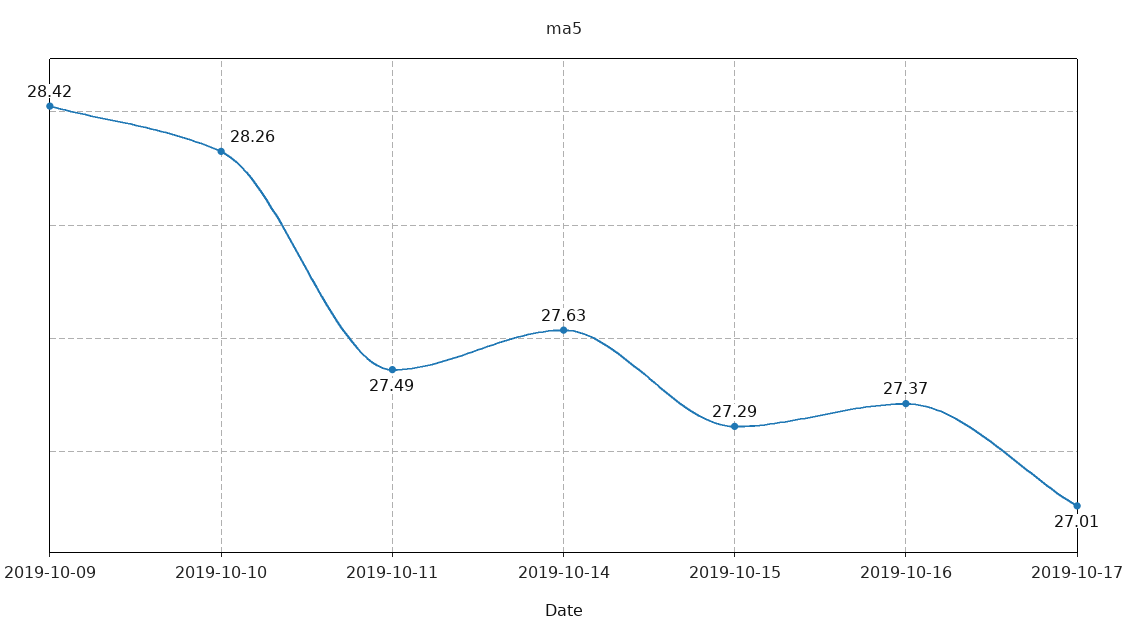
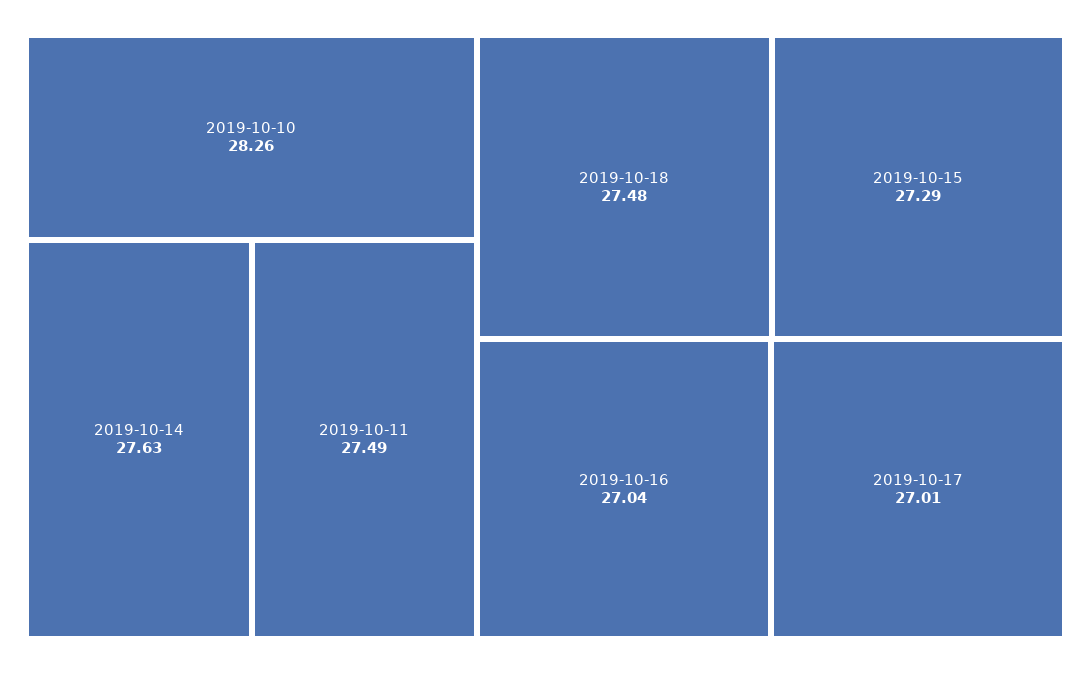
2019-10-09: 28.42 -> none
2019-10-16: 27.37 -> 27.04
2019-10-18: none -> 27.48

